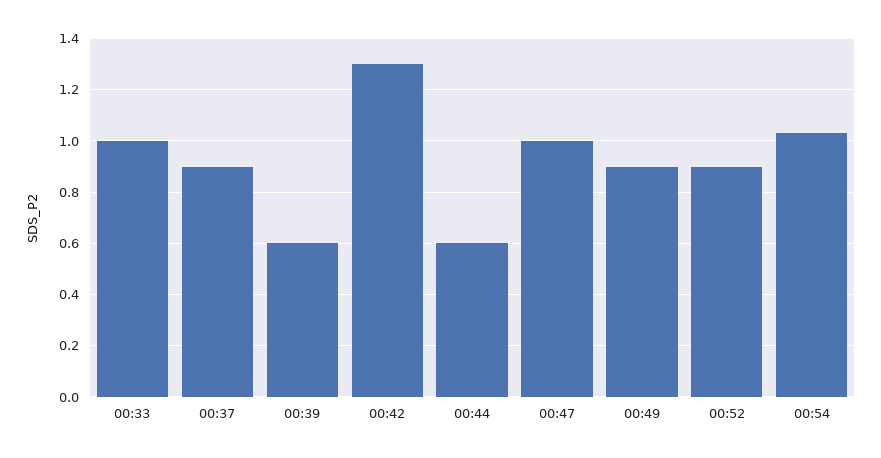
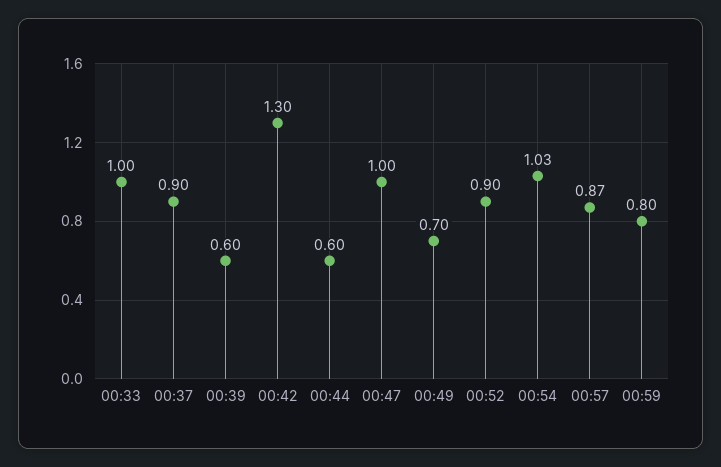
00:49: 0.9 -> 0.7
00:57: none -> 0.87
00:59: none -> 0.8

